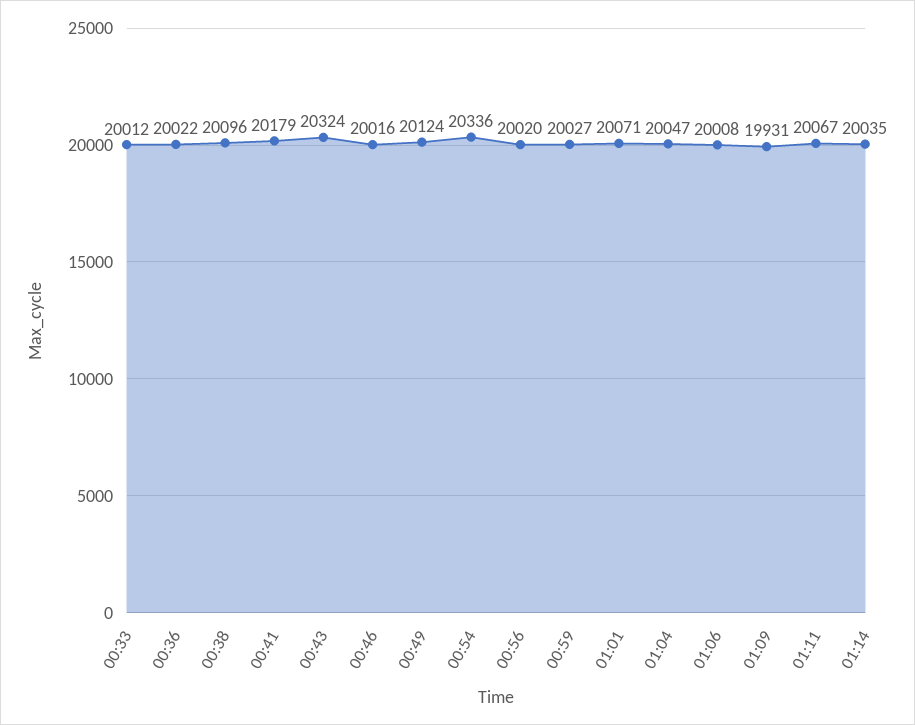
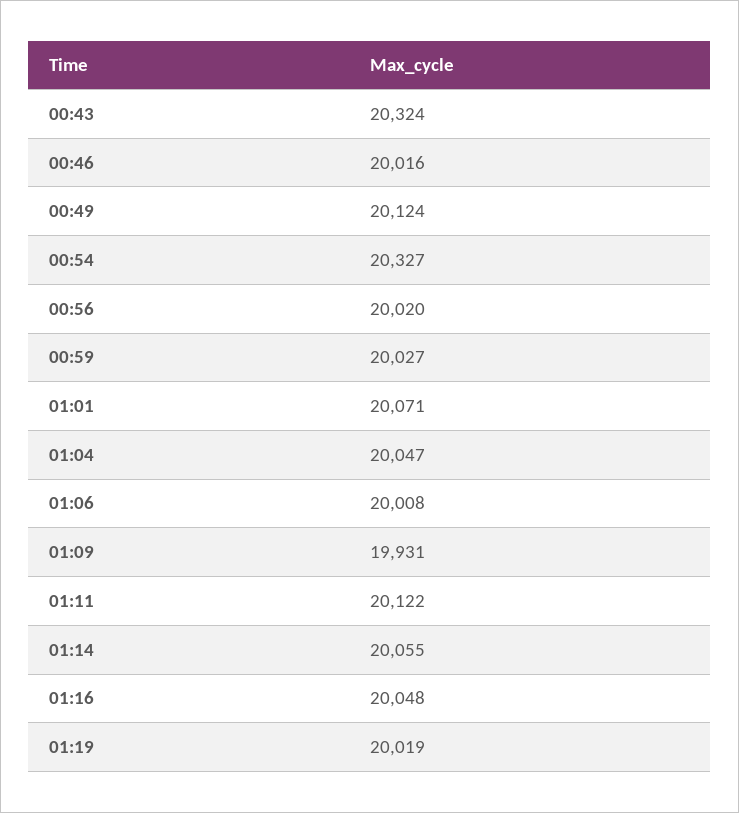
00:33: 20012 -> none
00:36: 20022 -> none
00:38: 20096 -> none
00:41: 20179 -> none
00:54: 20336 -> 20327
01:11: 20067 -> 20122
01:14: 20035 -> 20055
01:16: none -> 20048
01:19: none -> 20019

